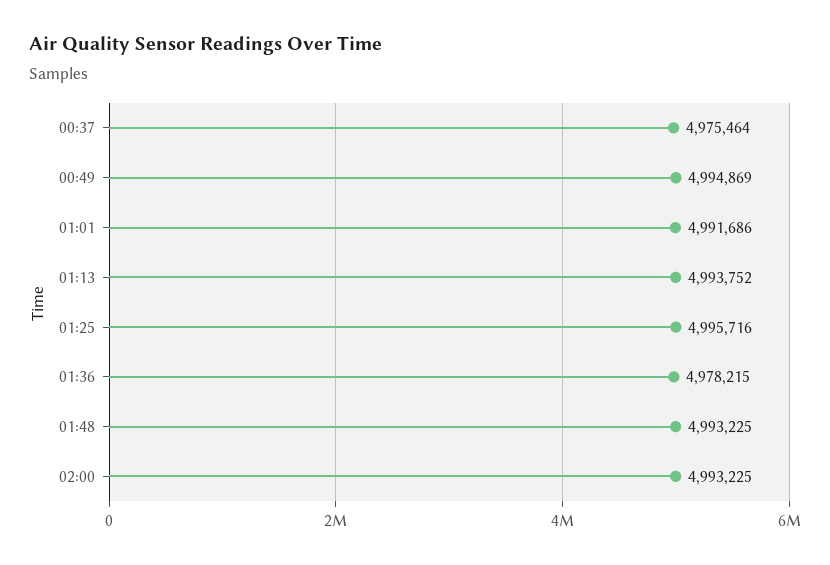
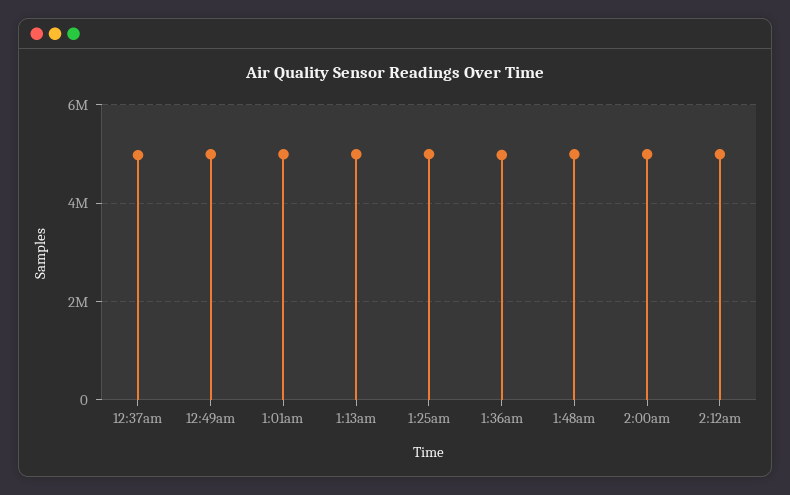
2:12am: none -> 5000000

